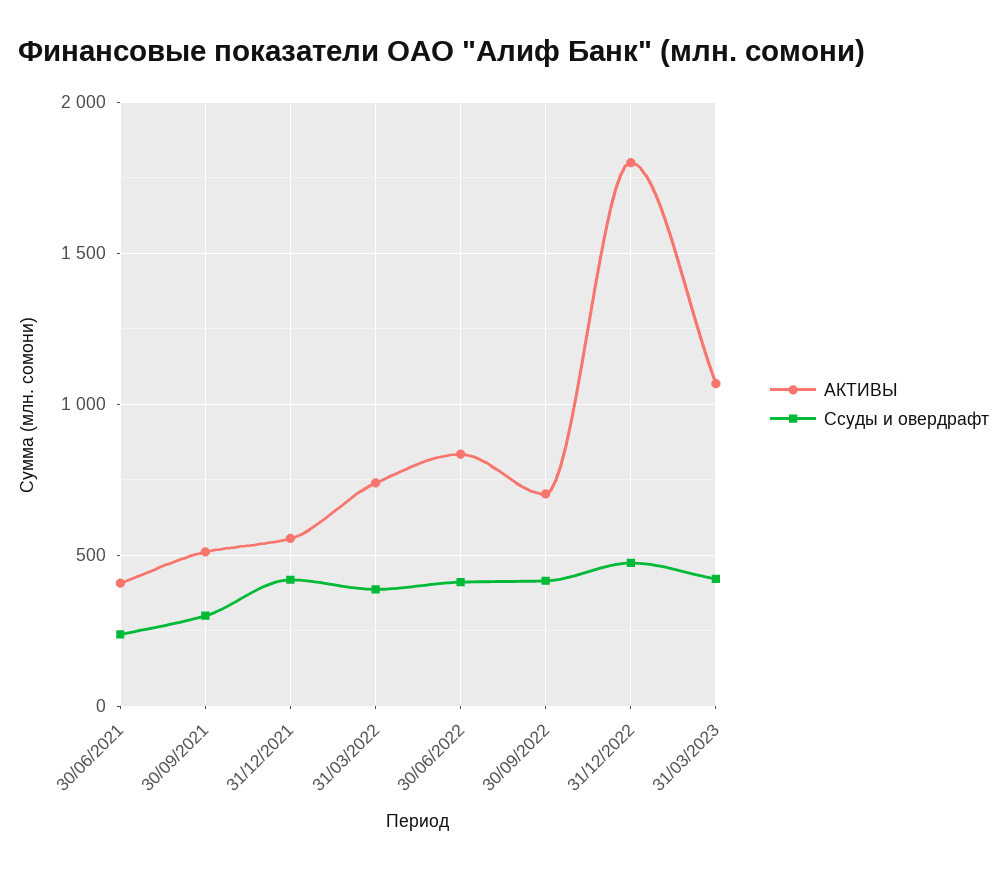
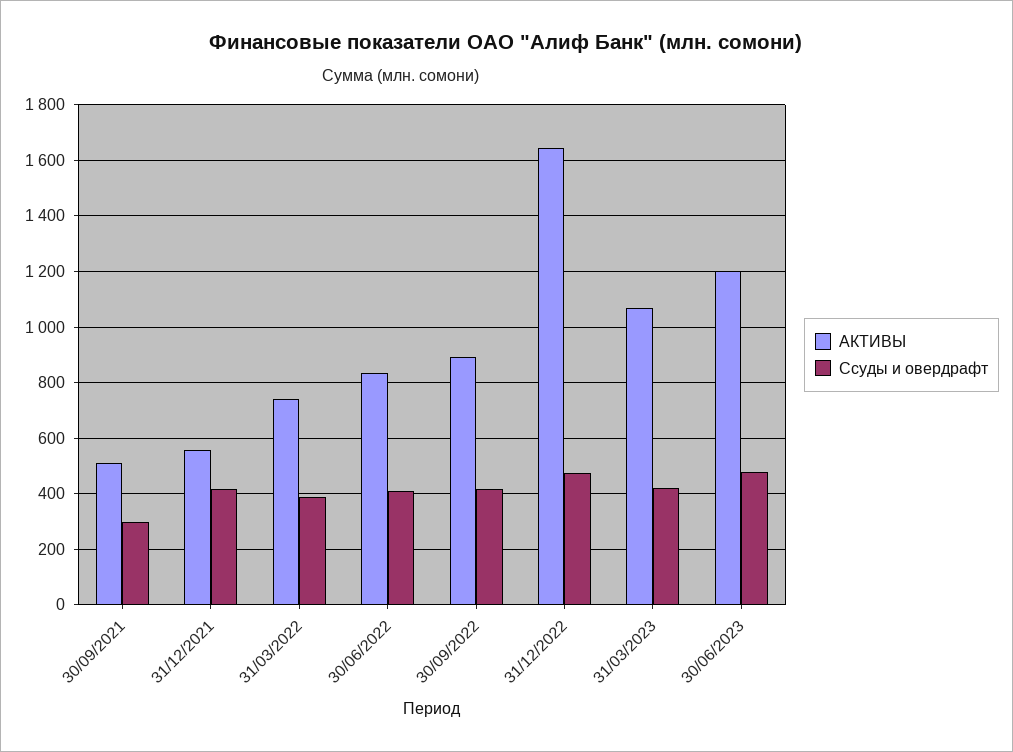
АКТИВЫ, 30/06/2021: 400 -> none
Ссуды и овердрафт, 30/06/2021: 250 -> none
АКТИВЫ, 30/09/2022: 700 -> 900
АКТИВЫ, 31/12/2022: 1800 -> 1650
АКТИВЫ, 30/06/2023: none -> 1200
Ссуды и овердрафт, 30/06/2023: none -> 475

